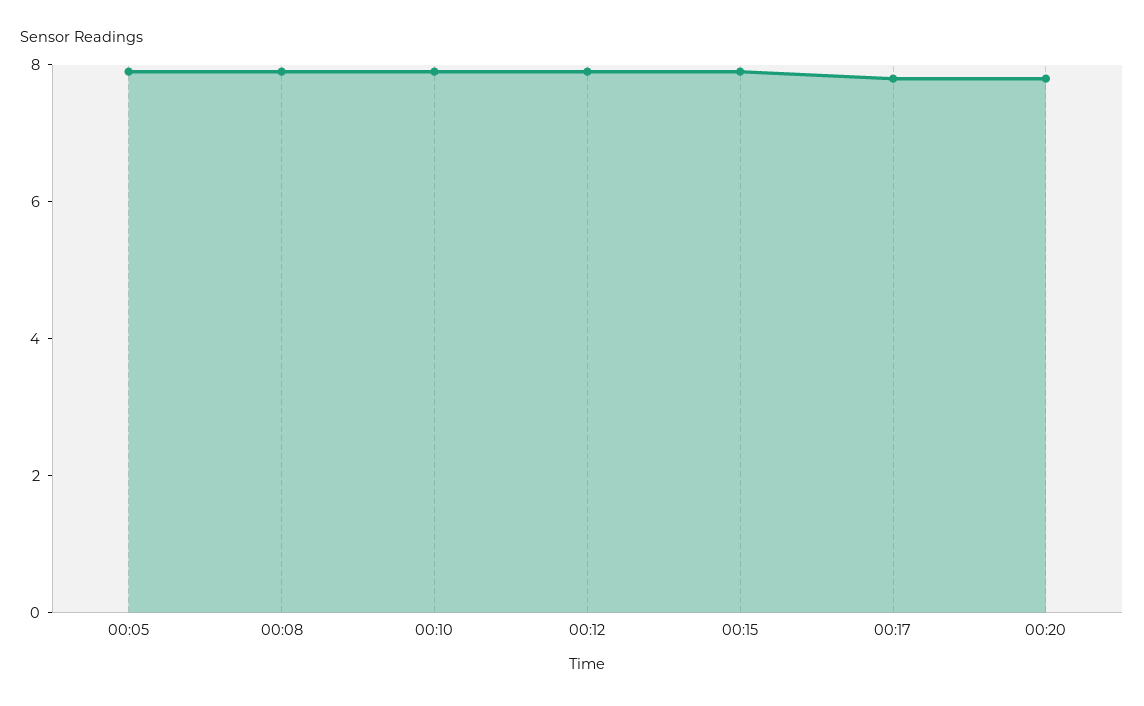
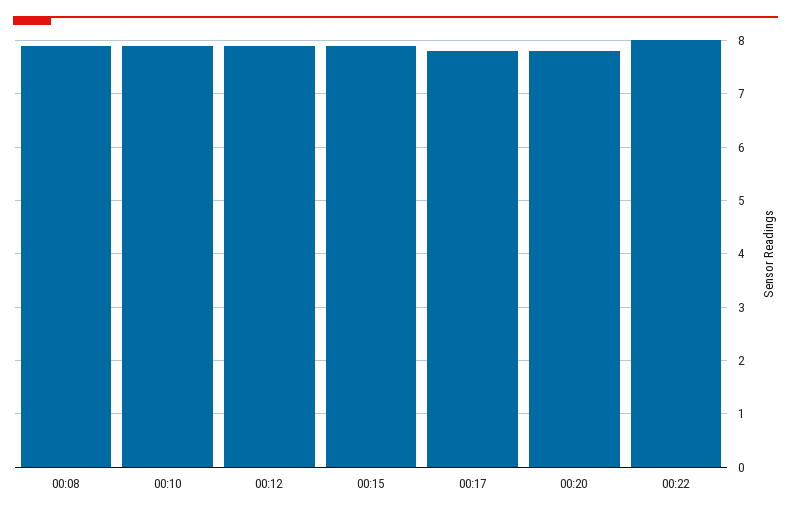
00:05: 8 -> none
00:22: none -> 8

